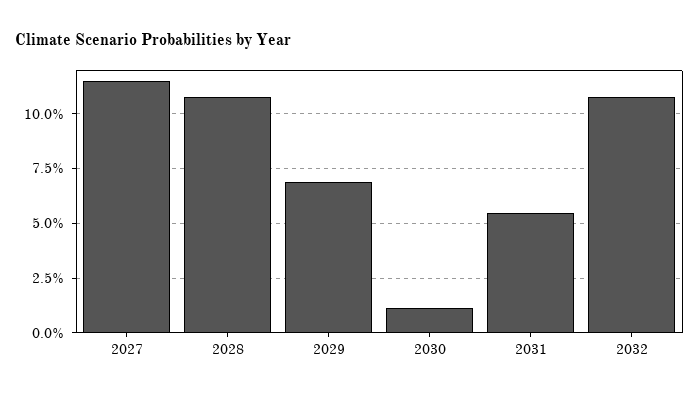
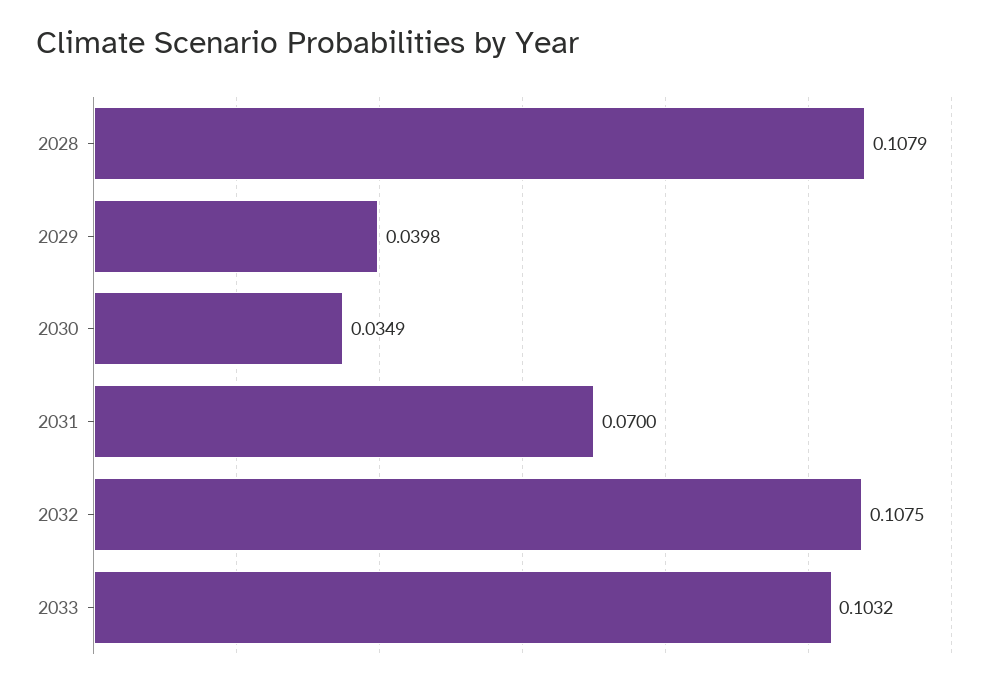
2027: 0.115 -> none
2029: 0.07 -> 0.0398
2030: 0.01 -> 0.0349
2031: 0.055 -> 0.07
2033: none -> 0.1032

